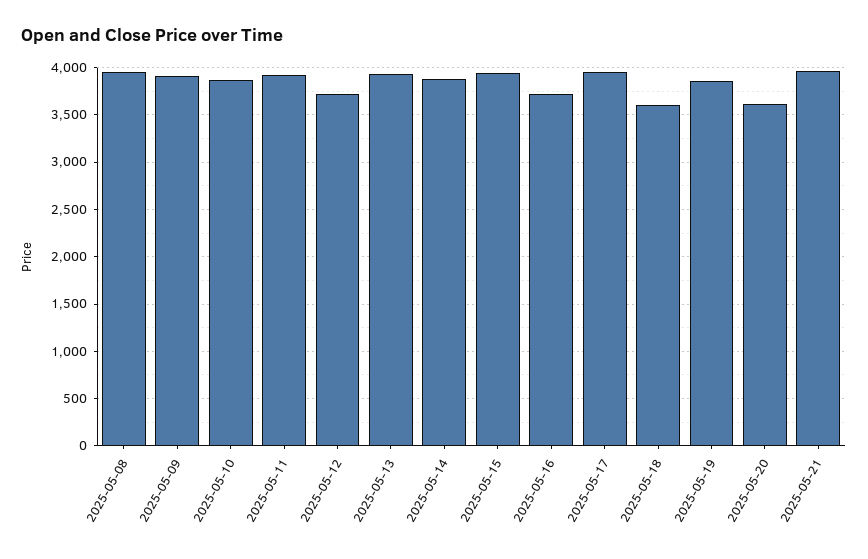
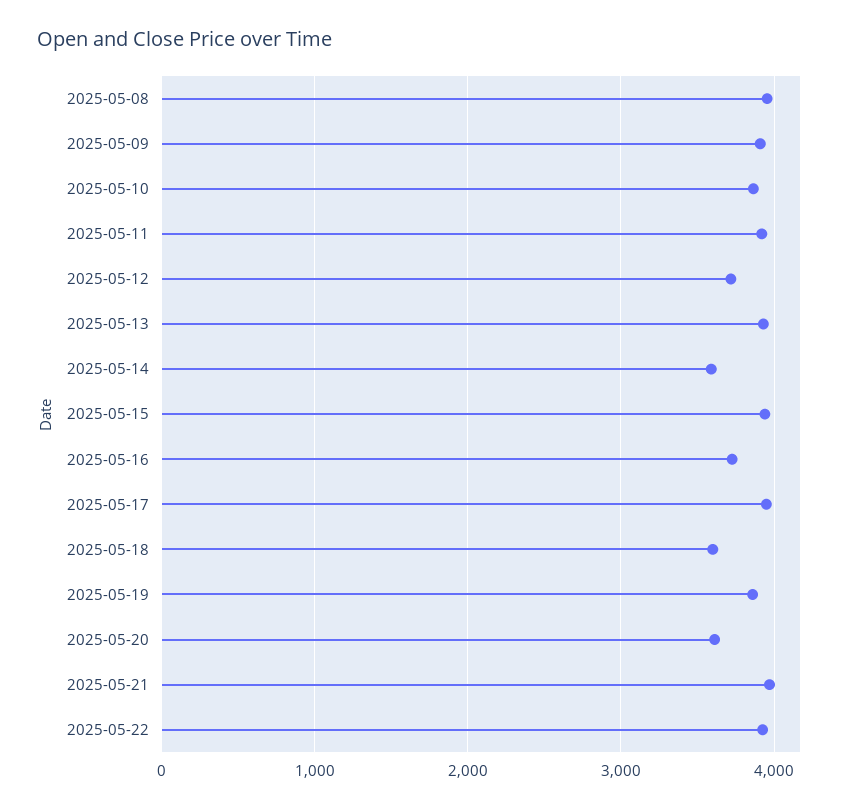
2025-05-14: 3900 -> 3600
2025-05-22: none -> 3900

